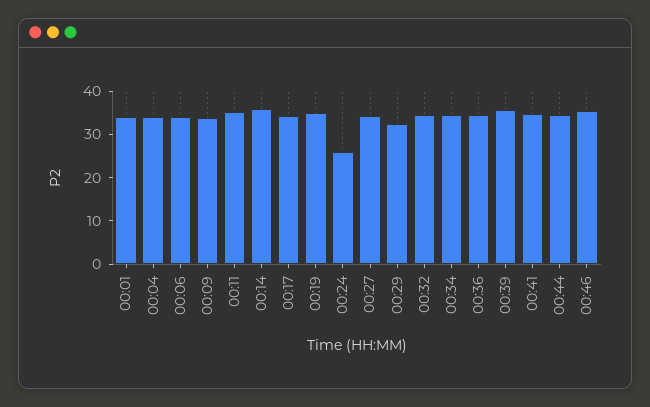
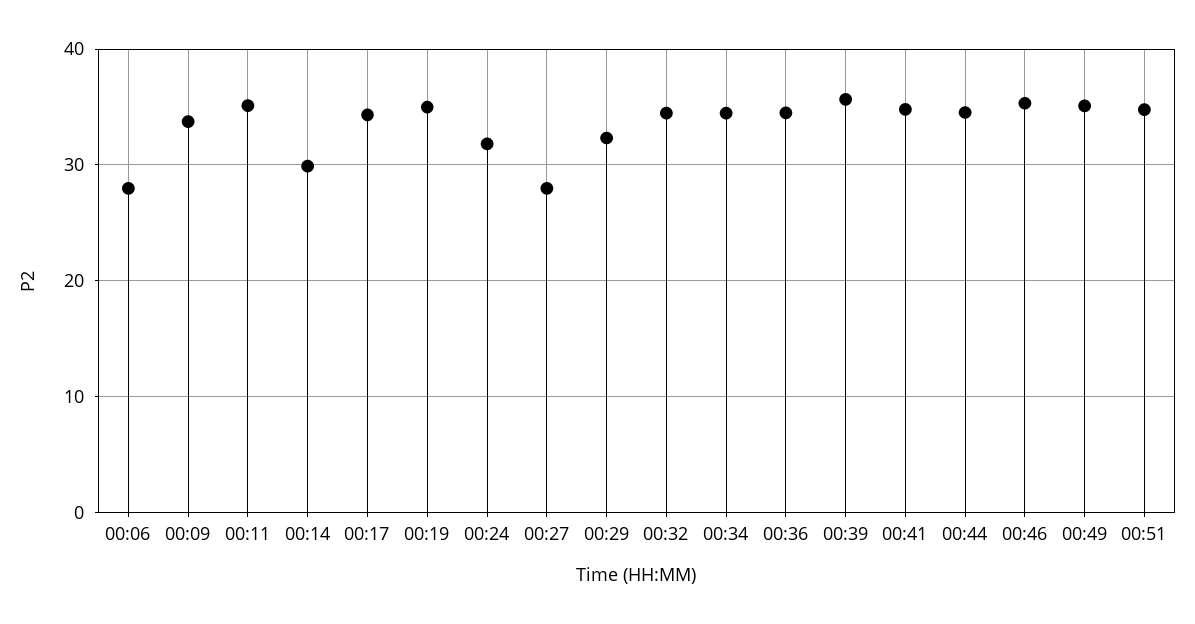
00:01: 34 -> none
00:04: 34 -> none
00:06: 34 -> 28
00:14: 36 -> 30
00:24: 26 -> 32
00:27: 34 -> 28
00:49: none -> 35
00:51: none -> 35

